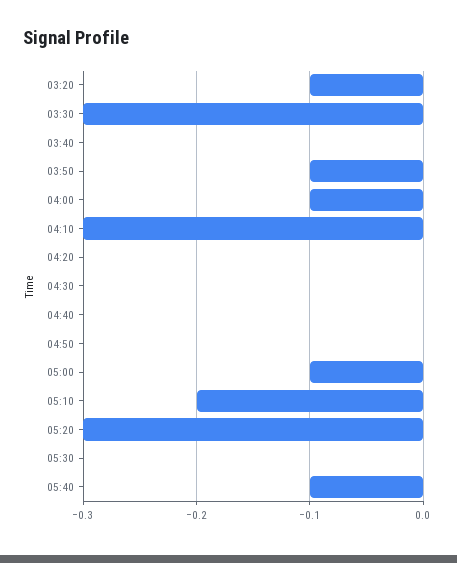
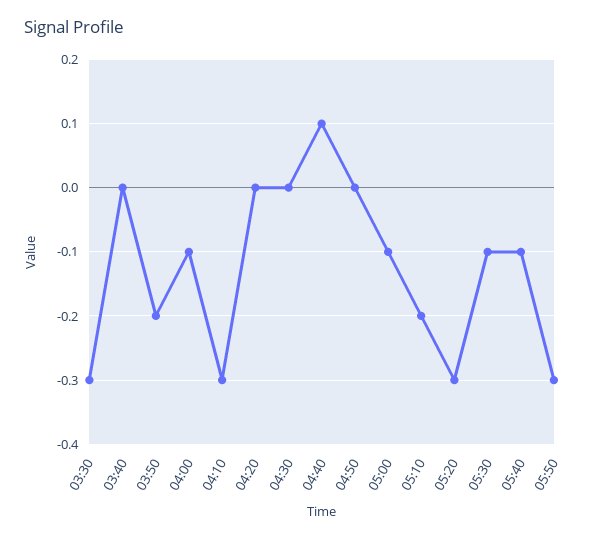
03:20: -0.1 -> none
03:50: -0.1 -> -0.2
04:40: 0 -> 0.1
05:30: 0 -> -0.1
05:50: none -> -0.3

